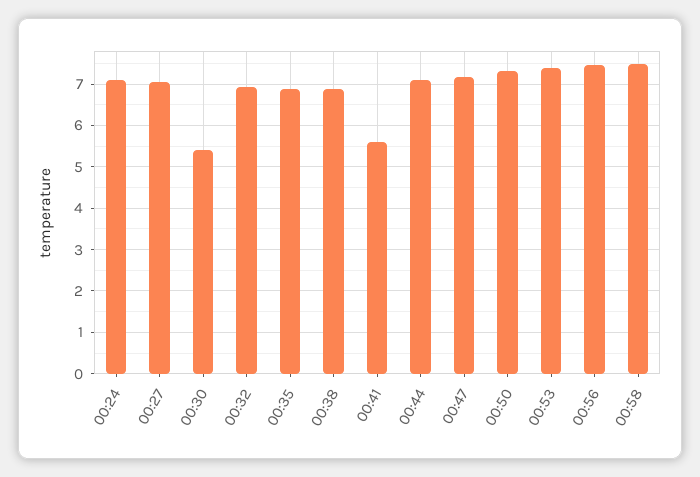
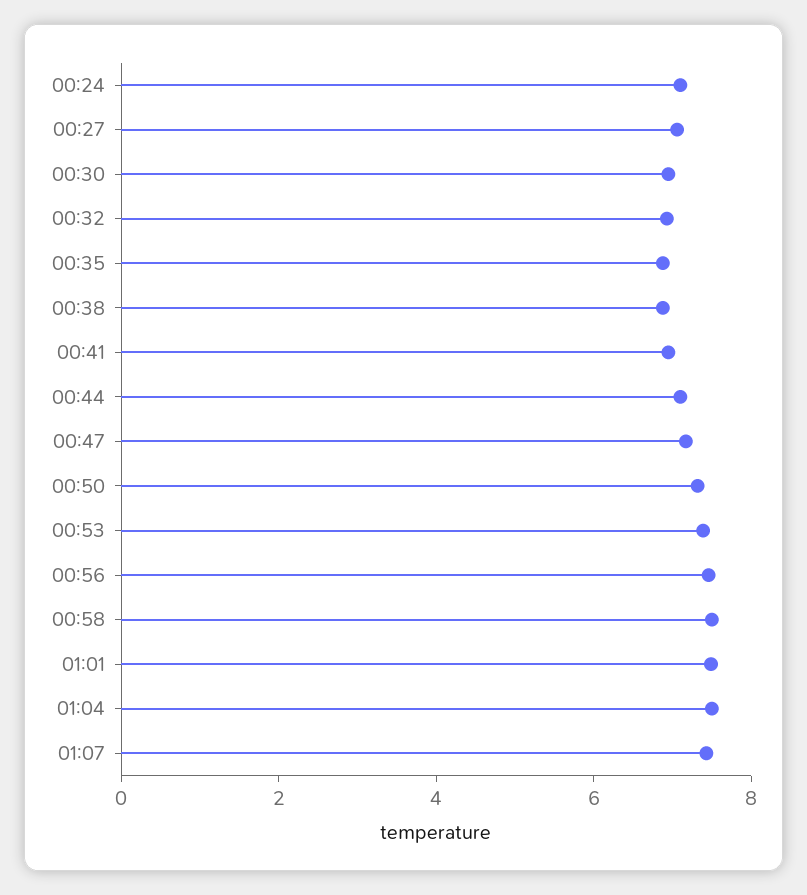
00:30: 5.4 -> 7
00:41: 5.6 -> 7
01:01: none -> 7.5
01:04: none -> 7.5
01:07: none -> 7.5

